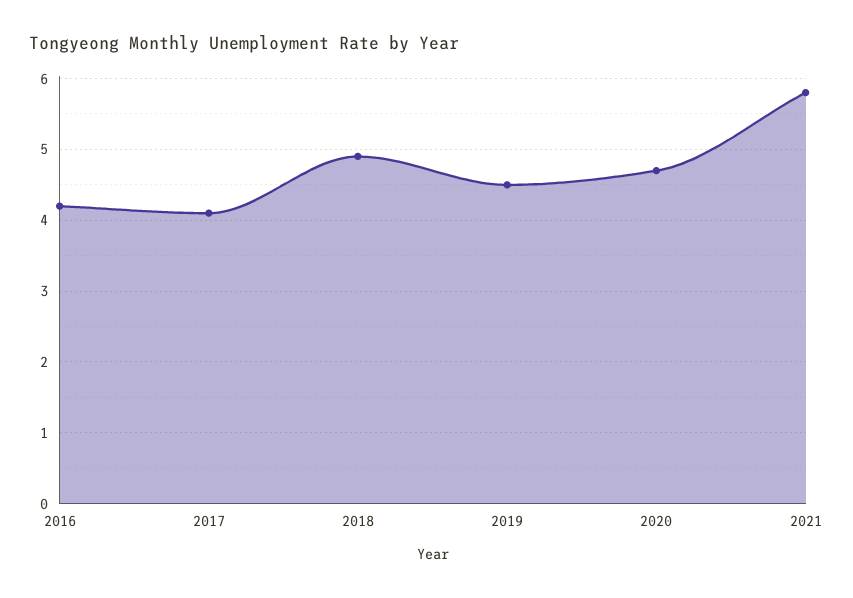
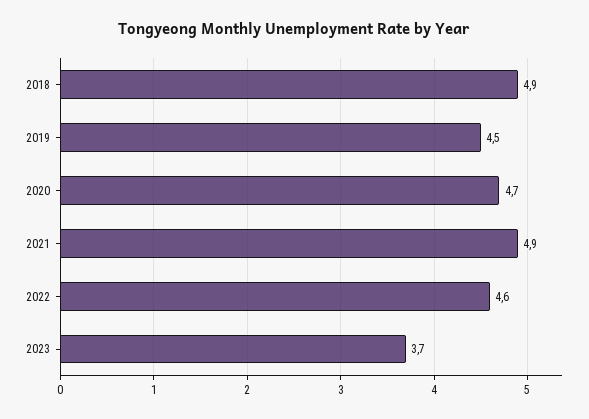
2016: 4.2 -> none
2017: 4.1 -> none
2021: 5.8 -> 4.9
2022: none -> 4.6
2023: none -> 3.7

